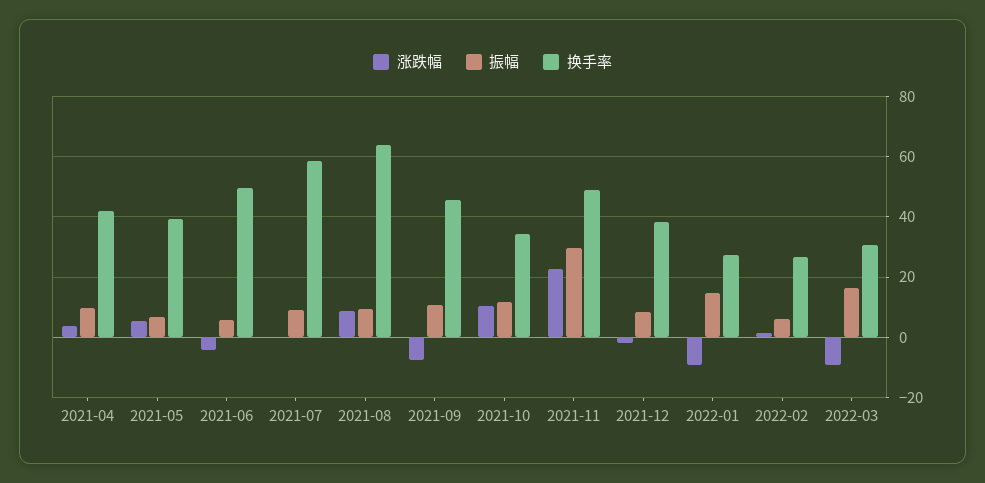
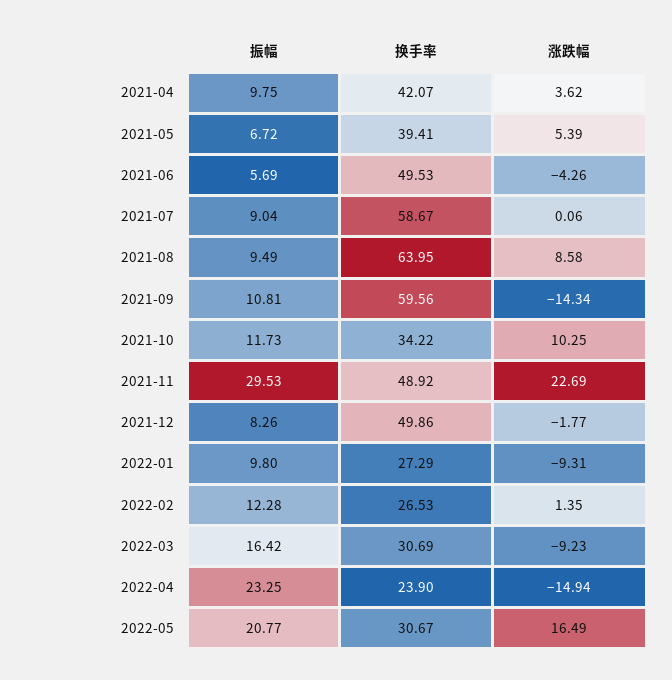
涨跌幅, 2021-09: -8 -> -14.34
换手率, 2021-09: 46 -> 59.56
换手率, 2021-12: 38 -> 49.86
振幅, 2022-01: 14 -> 9.8
振幅, 2022-02: 6 -> 12.28
振幅, 2022-04: none -> 23.25
换手率, 2022-04: none -> 23.9
涨跌幅, 2022-04: none -> -14.94
振幅, 2022-05: none -> 20.77
换手率, 2022-05: none -> 30.67
涨跌幅, 2022-05: none -> 16.49

